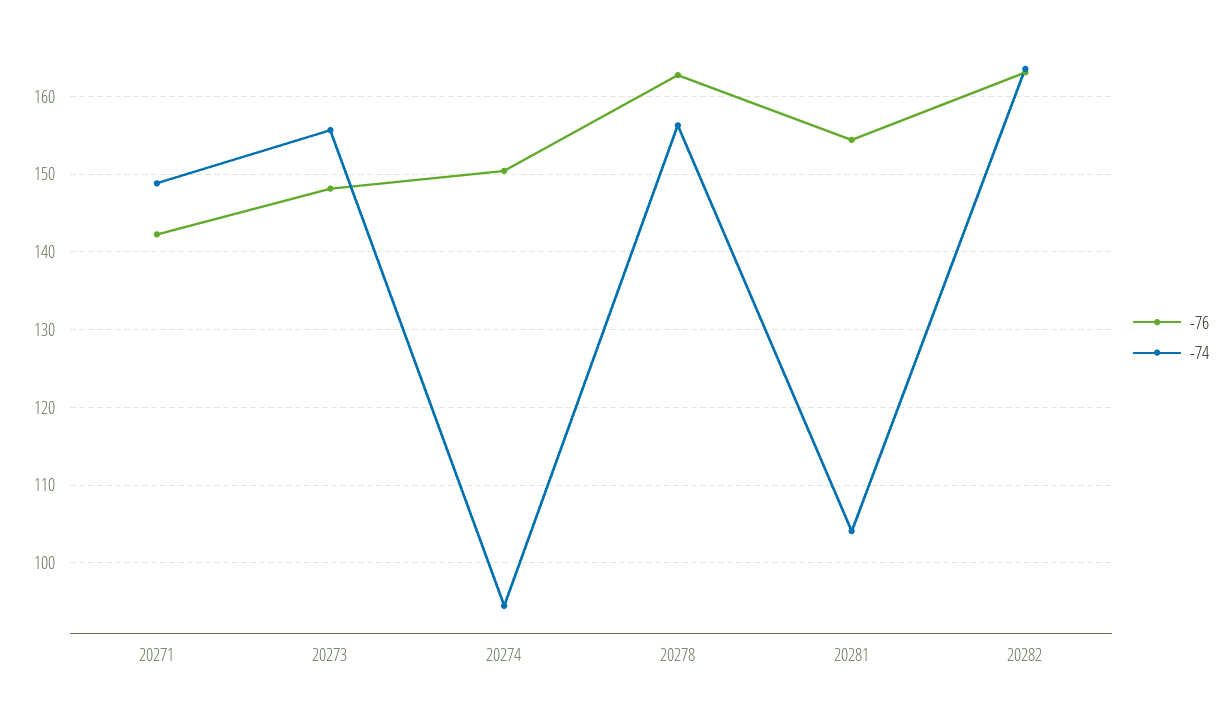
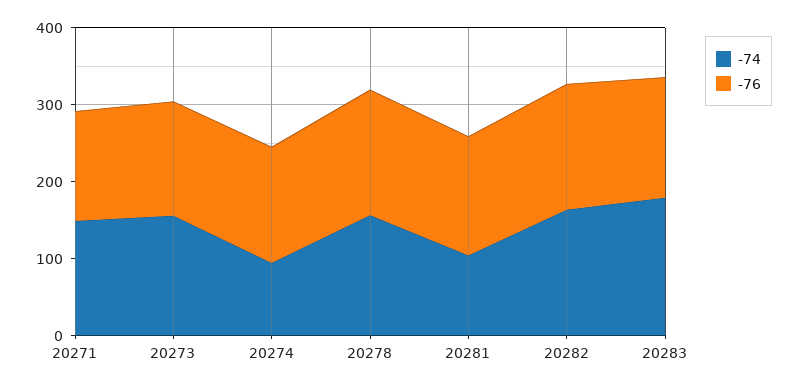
-74, 20283: none -> 180
-76, 20283: none -> 160

